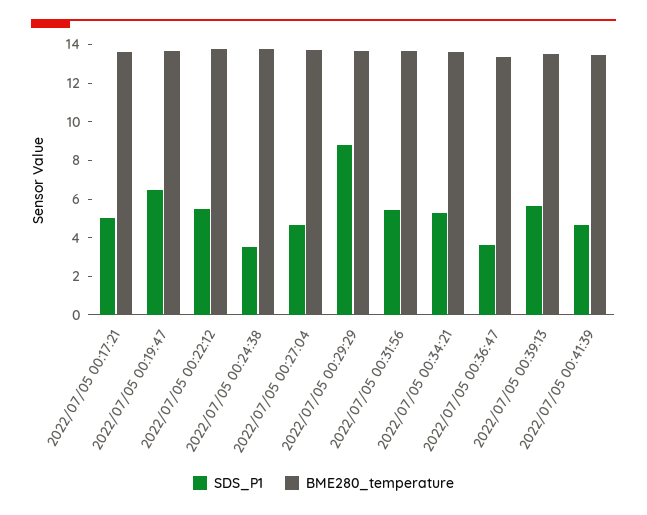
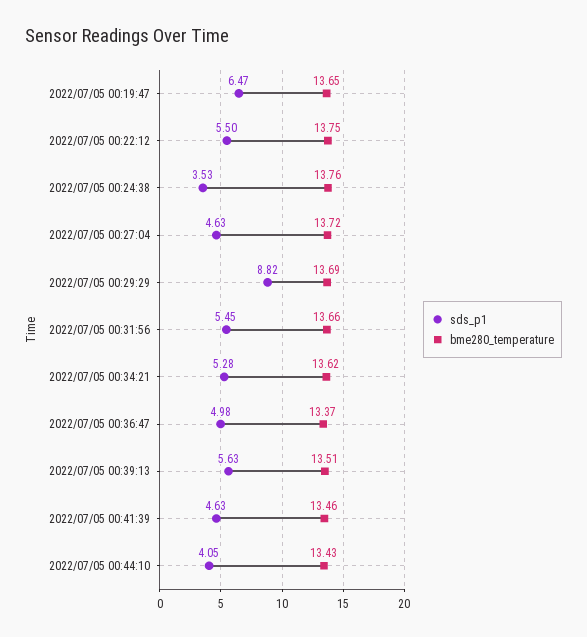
SDS_P1, 2022/07/05 00:17:21: 5 -> none
BME280_temperature, 2022/07/05 00:17:21: 13.5 -> none
SDS_P1, 2022/07/05 00:36:47: 3.5 -> 4.98
SDS_P1, 2022/07/05 00:44:10: none -> 4.05
BME280_temperature, 2022/07/05 00:44:10: none -> 13.43

